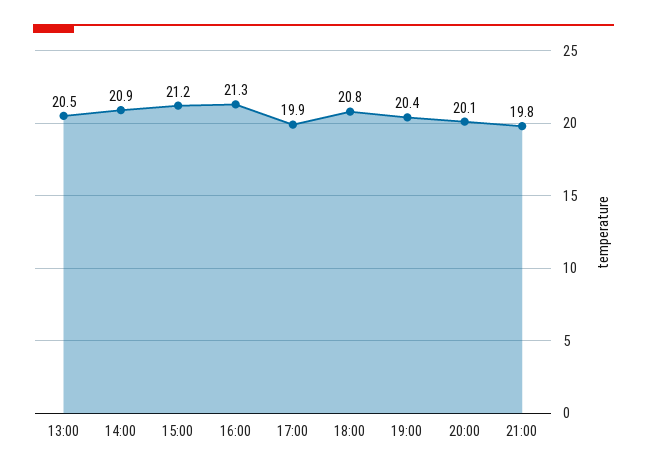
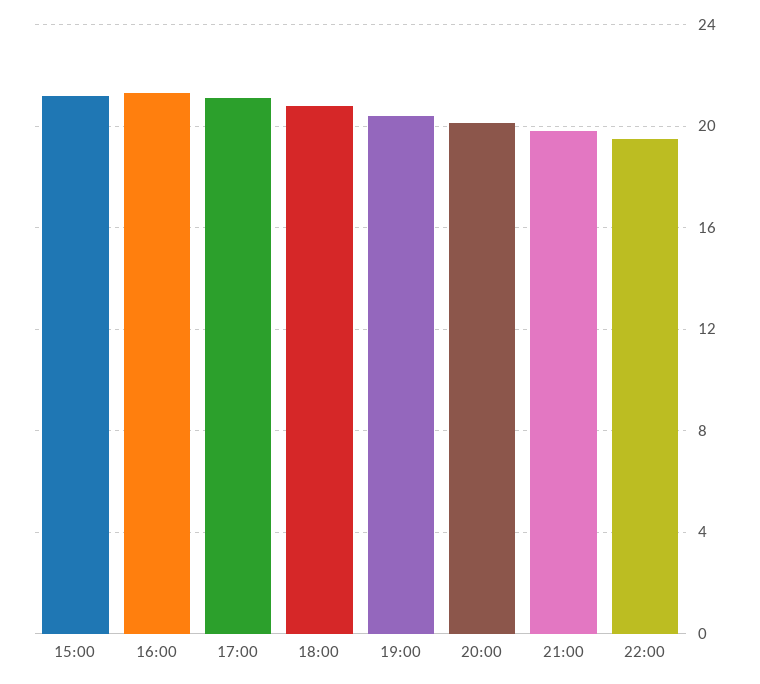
13:00: 20.5 -> none
14:00: 20.9 -> none
17:00: 19.9 -> 21
22:00: none -> 19.5

